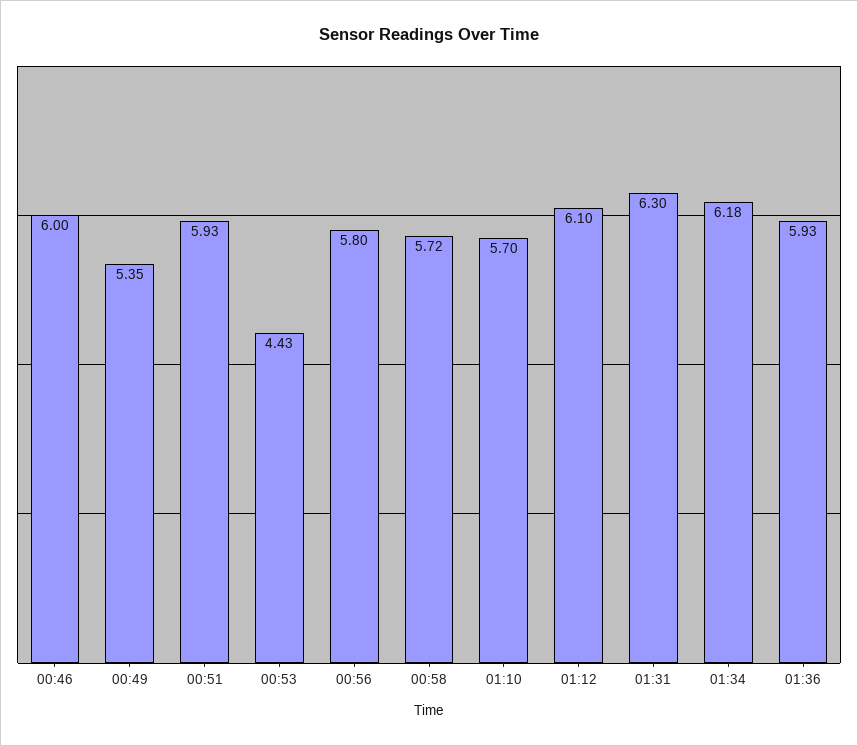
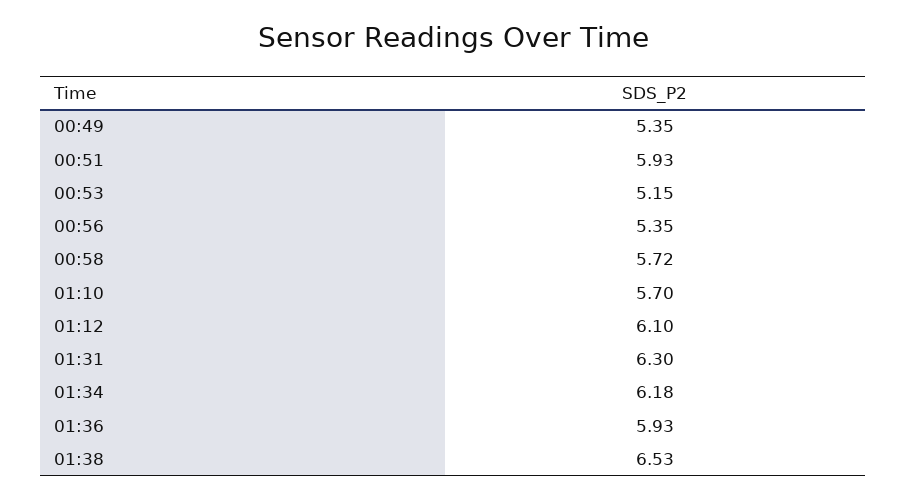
00:46: 6 -> none
00:53: 4.43 -> 5.15
00:56: 5.8 -> 5.35
01:38: none -> 6.53

